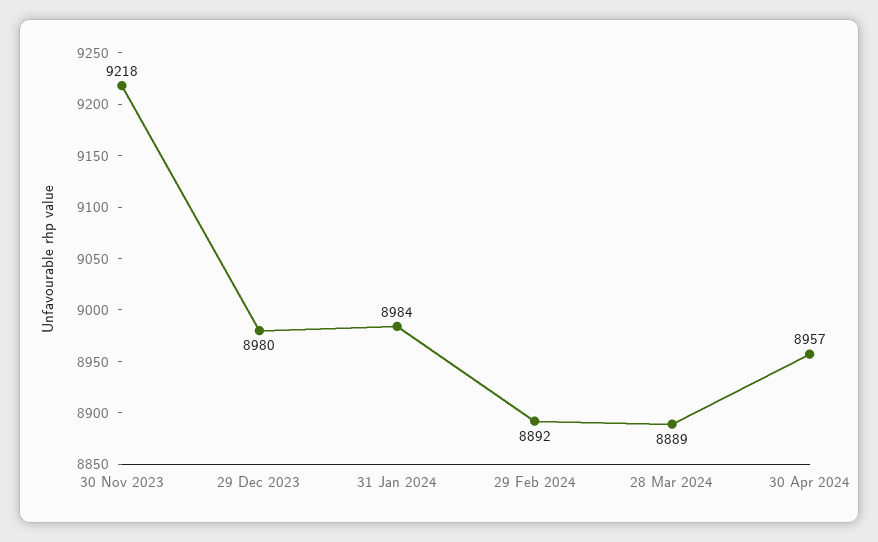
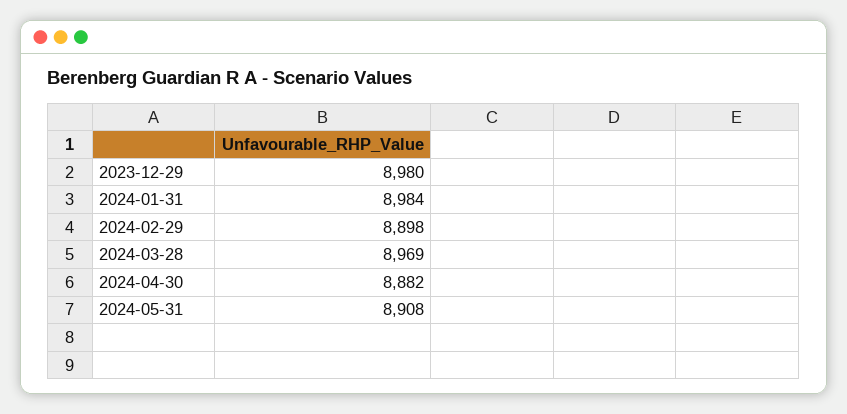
30 Nov 2023: 9218 -> none
29 Feb 2024: 8892 -> 8898
28 Mar 2024: 8889 -> 8969
30 Apr 2024: 8957 -> 8882
2024-05-31: none -> 8908

